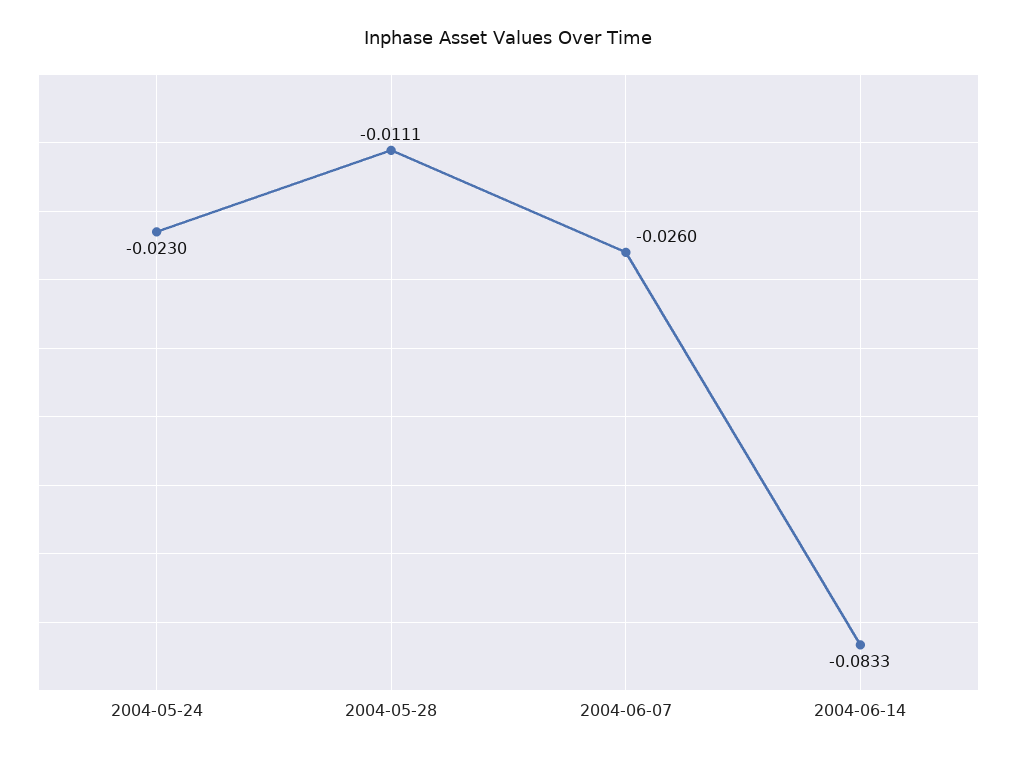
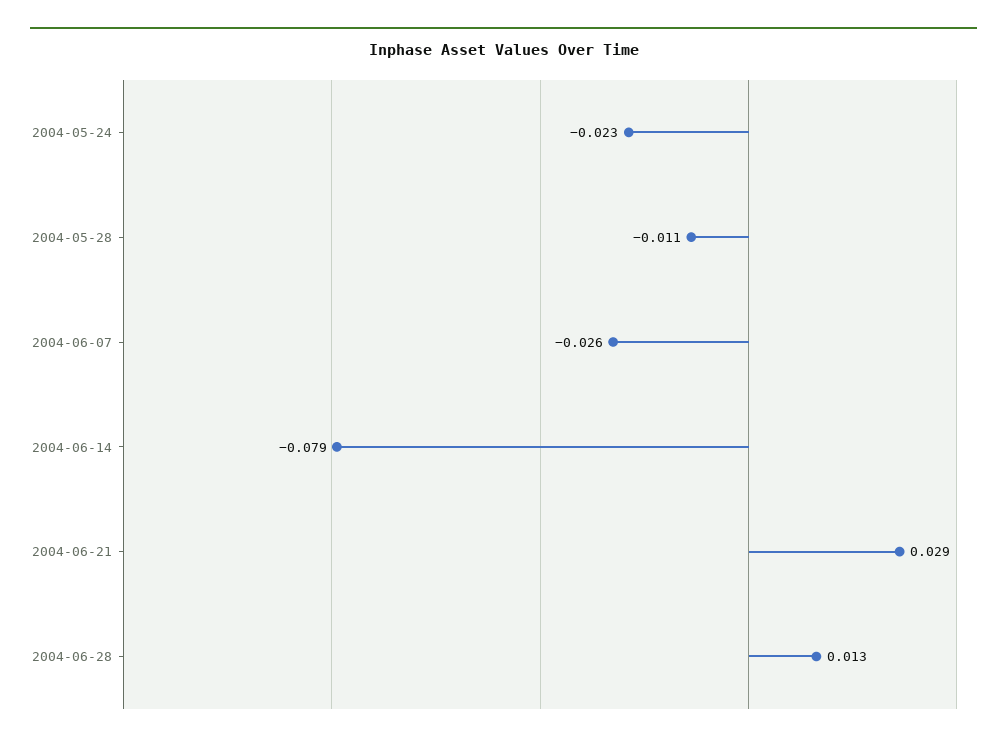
2004-06-14: -0.0833 -> -0.079
2004-06-21: none -> 0.029
2004-06-28: none -> 0.013

